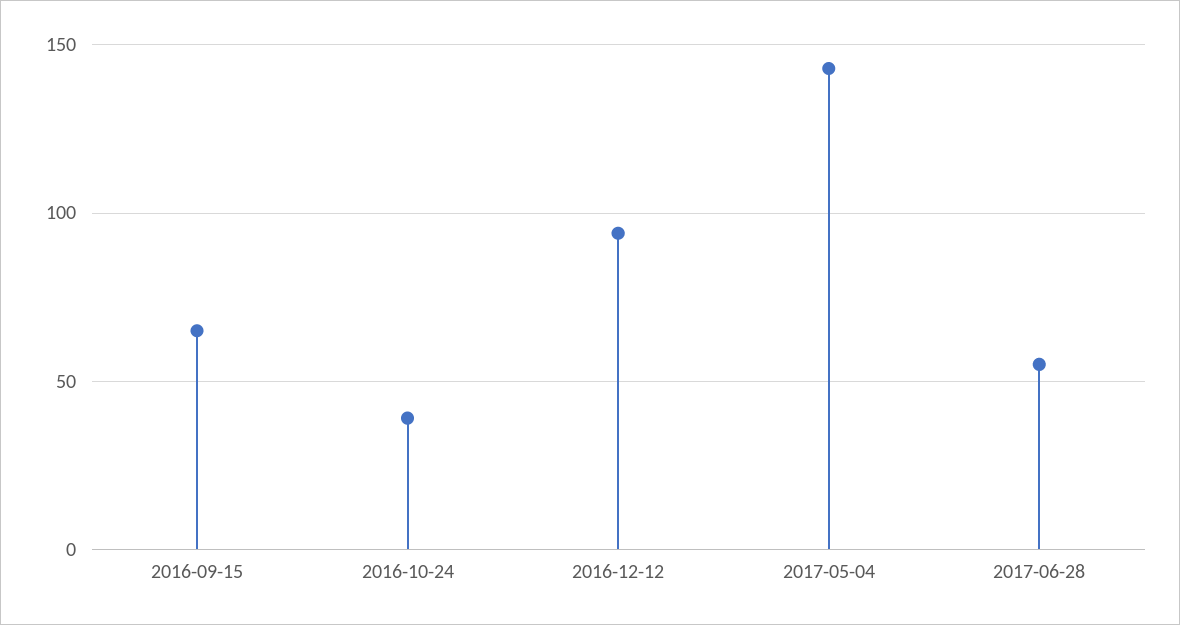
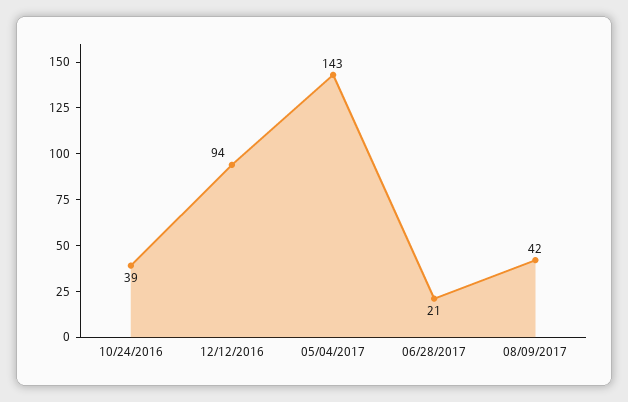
2016-09-15: 65 -> none
2017-06-28: 55 -> 21
08/09/2017: none -> 42

